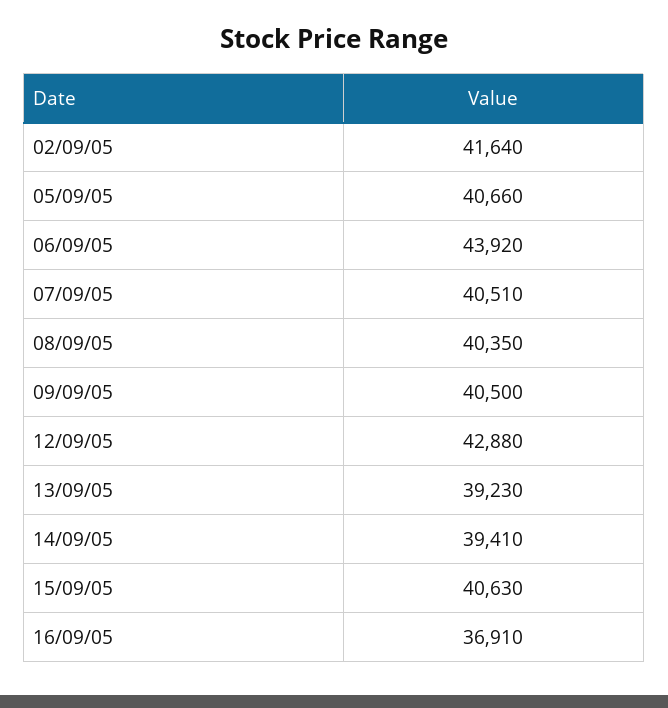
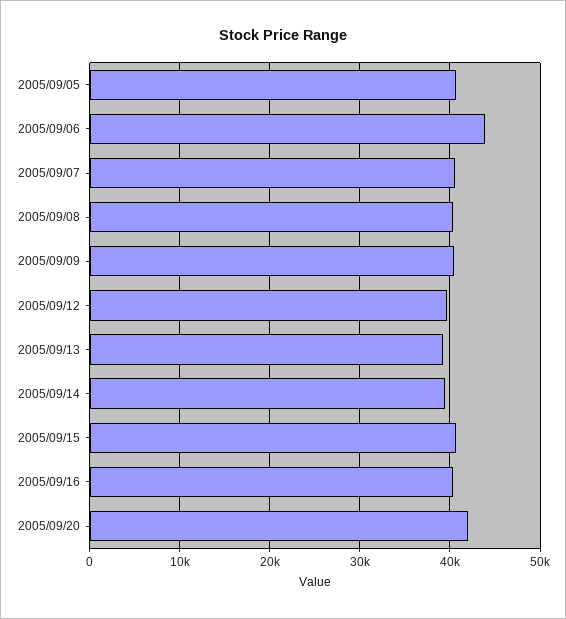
02/09/05: 41640 -> none
12/09/05: 42880 -> 40000
16/09/05: 36910 -> 40000
2005/09/20: none -> 42000

